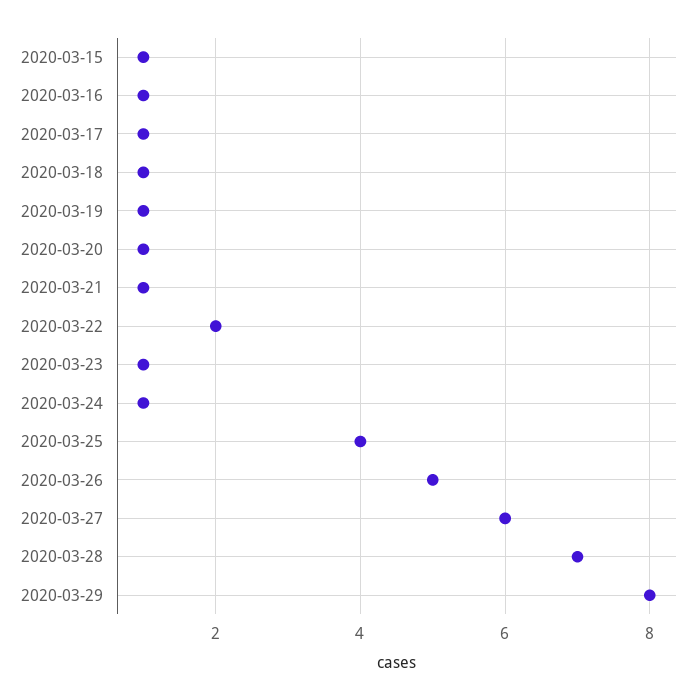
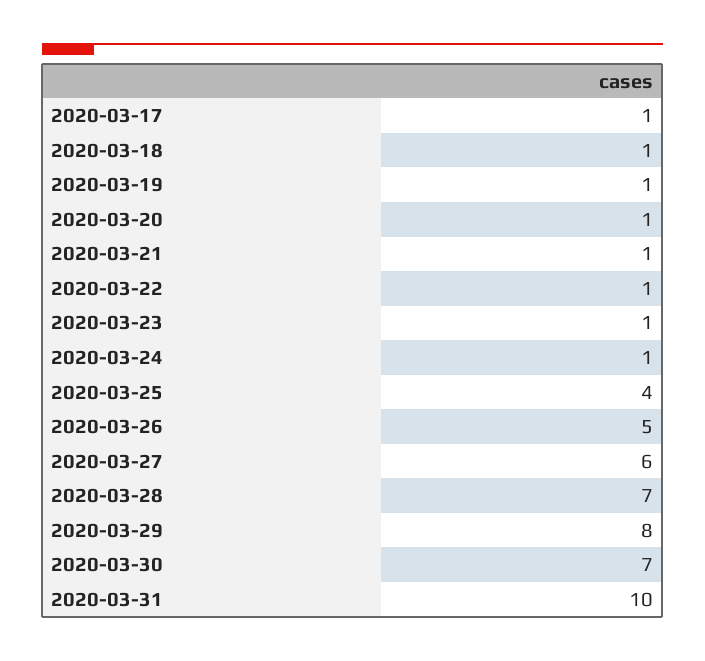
2020-03-15: 1 -> none
2020-03-16: 1 -> none
2020-03-22: 2 -> 1
2020-03-30: none -> 7
2020-03-31: none -> 10

